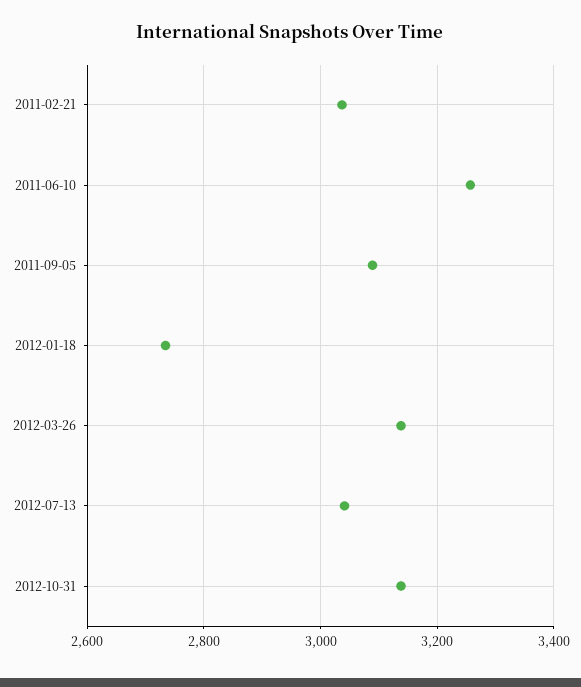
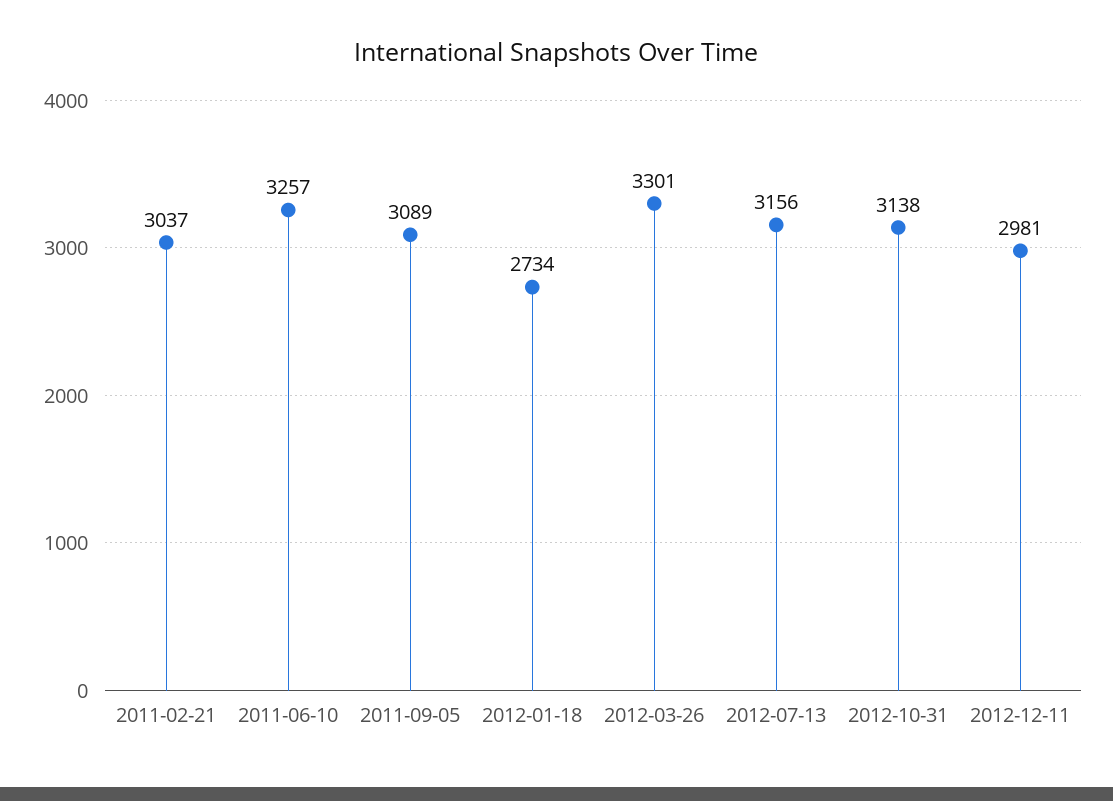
2012-03-26: 3140 -> 3301
2012-07-13: 3040 -> 3156
2012-12-11: none -> 2981

